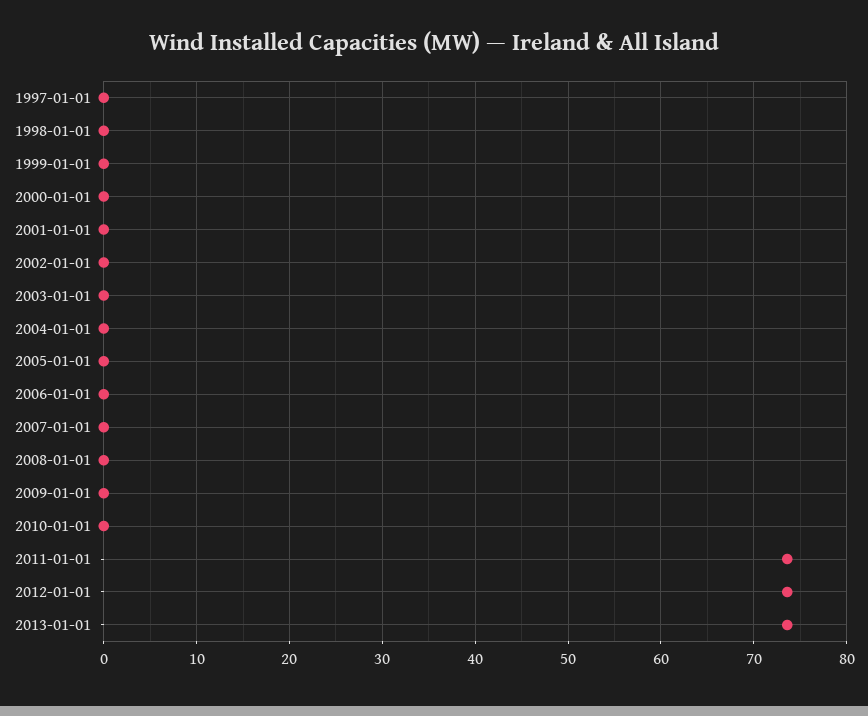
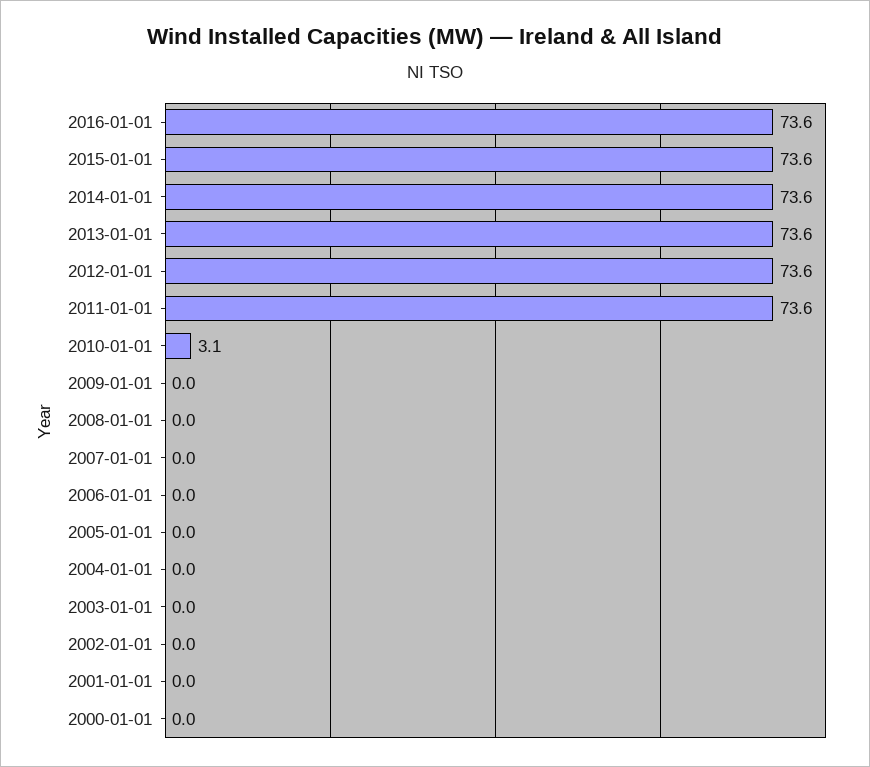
1997-01-01: 0 -> none
1998-01-01: 0 -> none
1999-01-01: 0 -> none
2010-01-01: 0 -> 3.1
2016-01-01: none -> 73.6
2015-01-01: none -> 73.6
2014-01-01: none -> 73.6

